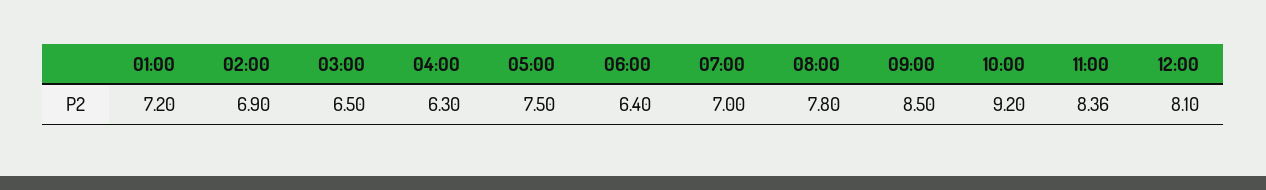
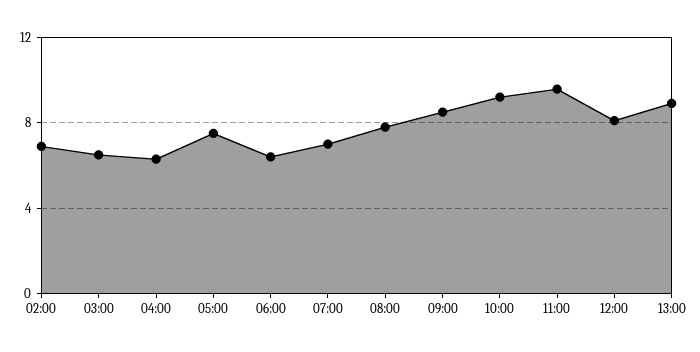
01:00: 7.2 -> none
11:00: 8.36 -> 9.5
13:00: none -> 9

